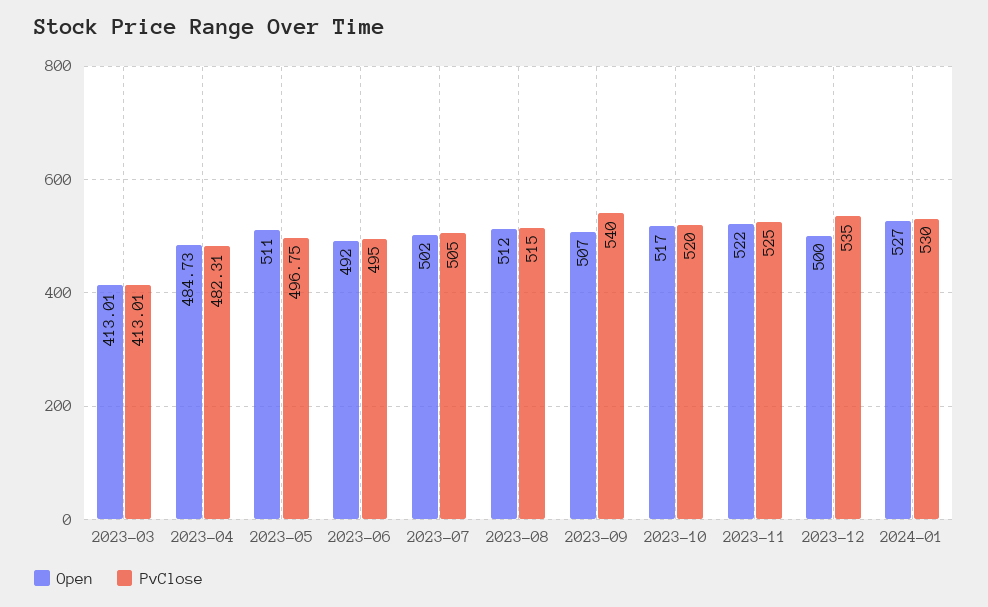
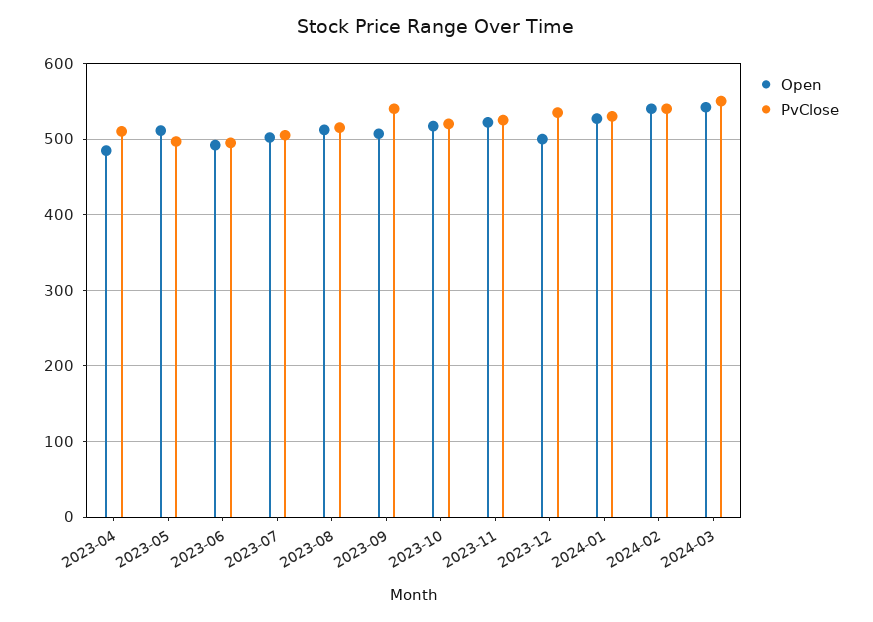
Open, 2023-03: 413.01 -> none
PvClose, 2023-03: 413.01 -> none
PvClose, 2023-04: 482.31 -> 510
Open, 2024-02: none -> 540
PvClose, 2024-02: none -> 540
Open, 2024-03: none -> 540
PvClose, 2024-03: none -> 550

